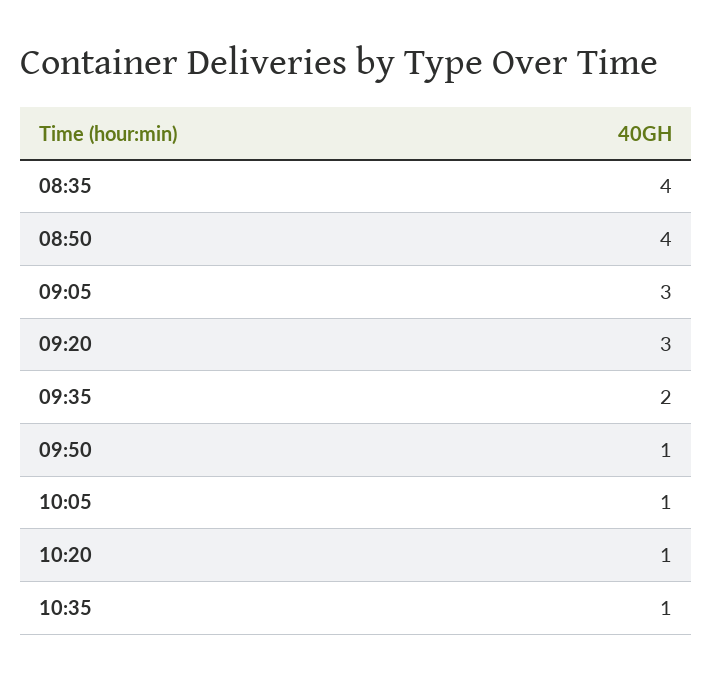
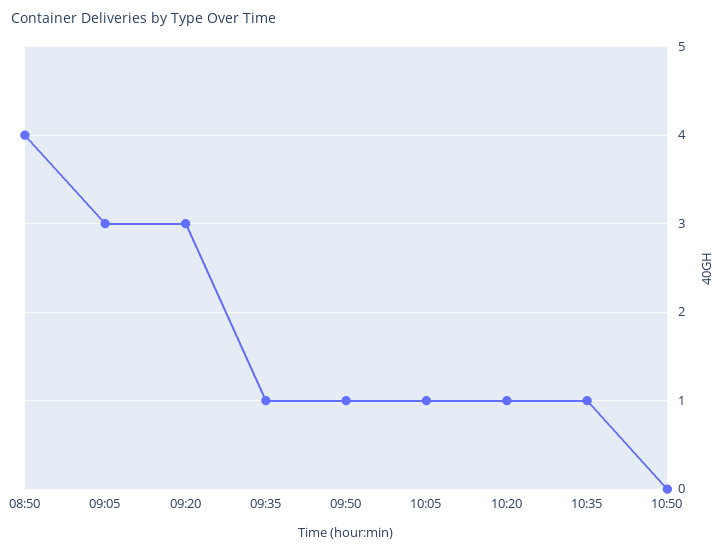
08:35: 4 -> none
09:35: 2 -> 1
10:50: none -> 0

